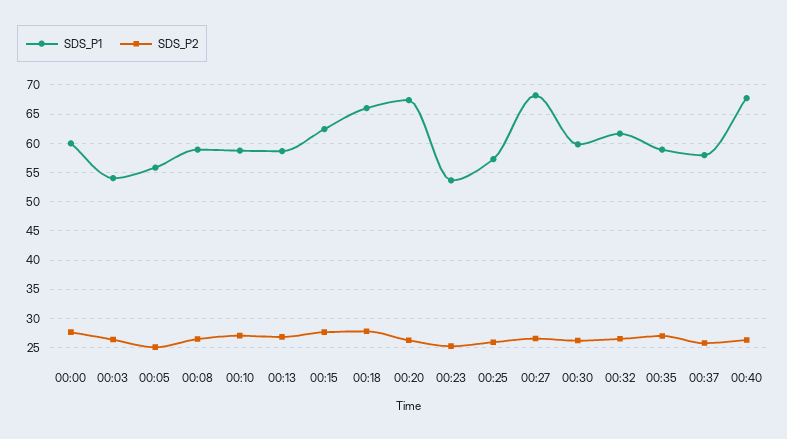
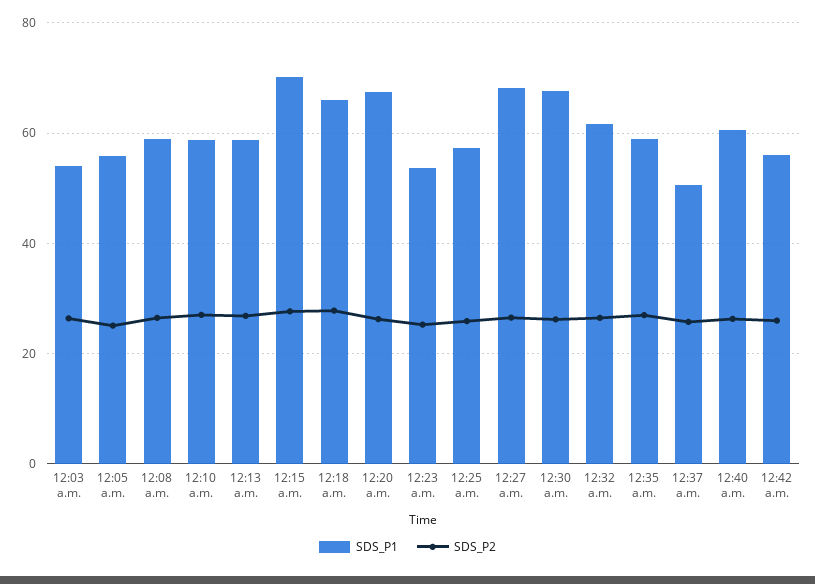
SDS_P1, 00:00: 60 -> none
SDS_P2, 00:00: 27.5 -> none
SDS_P1, 00:15: 62.5 -> 70
SDS_P1, 00:30: 60 -> 68
SDS_P1, 00:37: 57.5 -> 50
SDS_P1, 00:40: 67.5 -> 60
SDS_P1, 12:42 a.m.: none -> 56
SDS_P2, 12:42 a.m.: none -> 26

